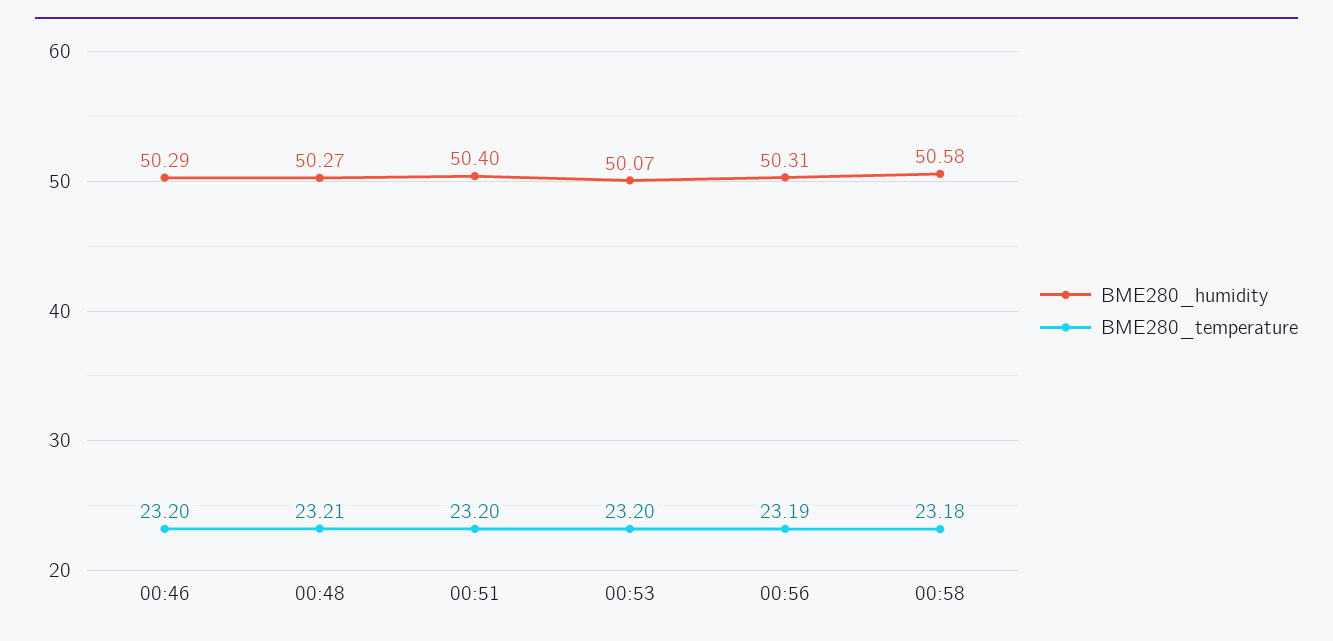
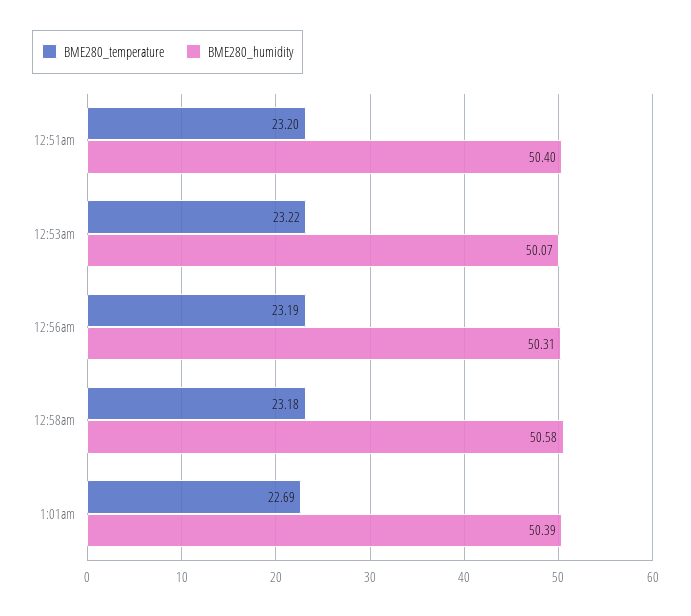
BME280_humidity, 00:46: 50.29 -> none
BME280_temperature, 00:46: 23.2 -> none
BME280_humidity, 00:48: 50.27 -> none
BME280_temperature, 00:48: 23.21 -> none
BME280_temperature, 00:53: 23.2 -> 23.22
BME280_temperature, 1:01am: none -> 22.69
BME280_humidity, 1:01am: none -> 50.39

